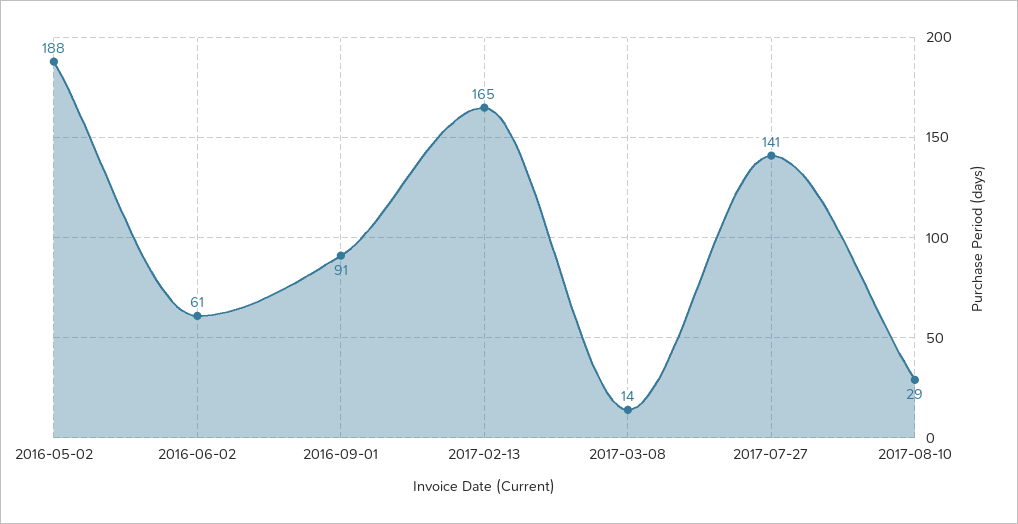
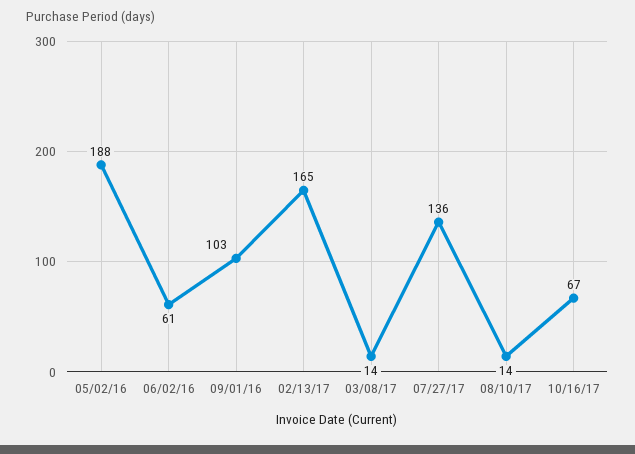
2016-09-01: 91 -> 103
2017-07-27: 141 -> 136
2017-08-10: 29 -> 14
10/16/17: none -> 67

